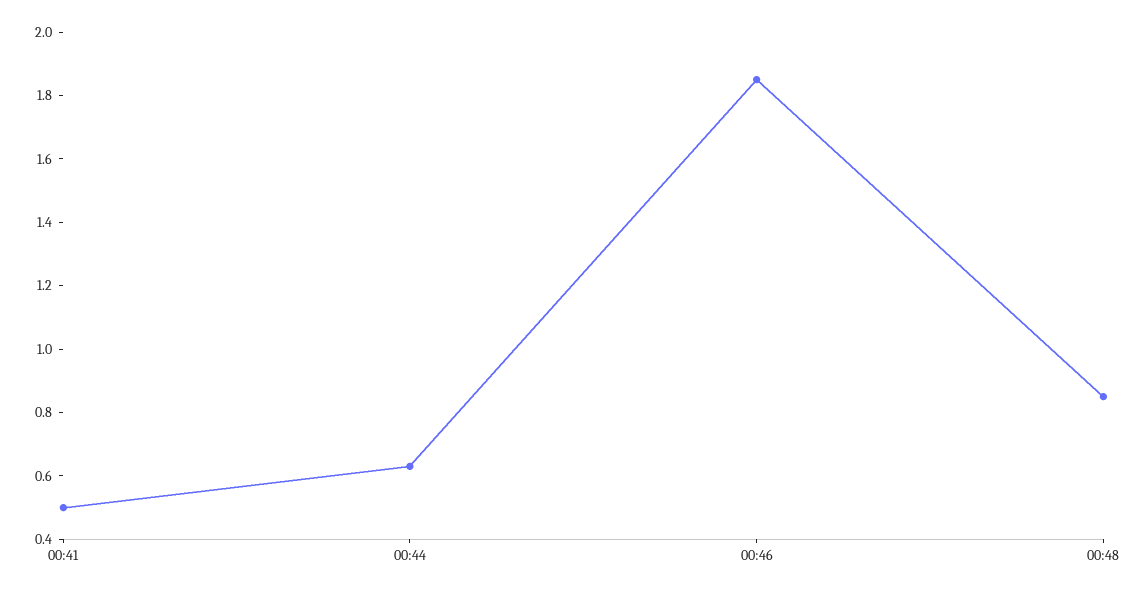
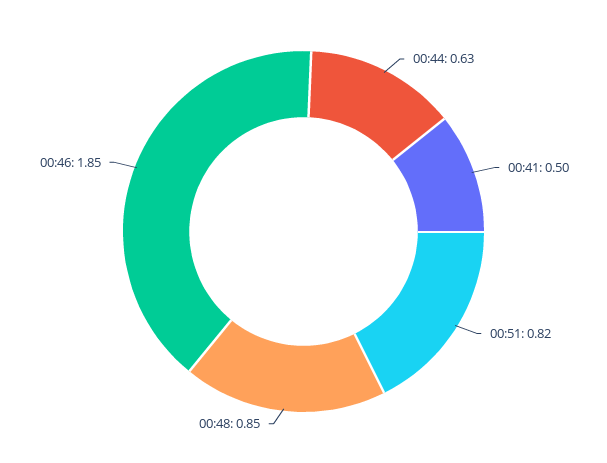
00:51: none -> 0.82

